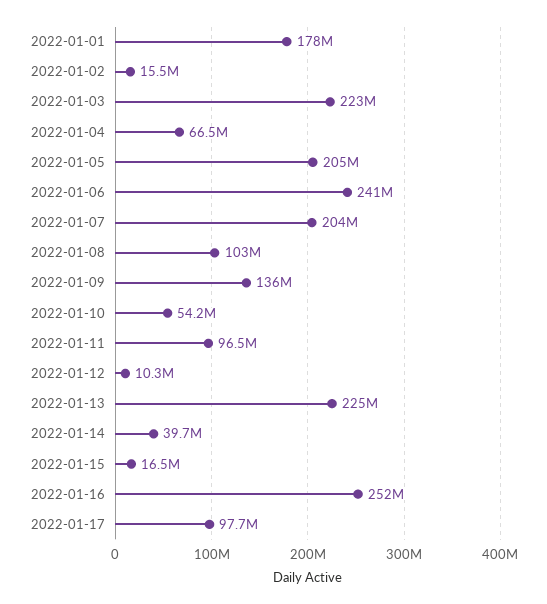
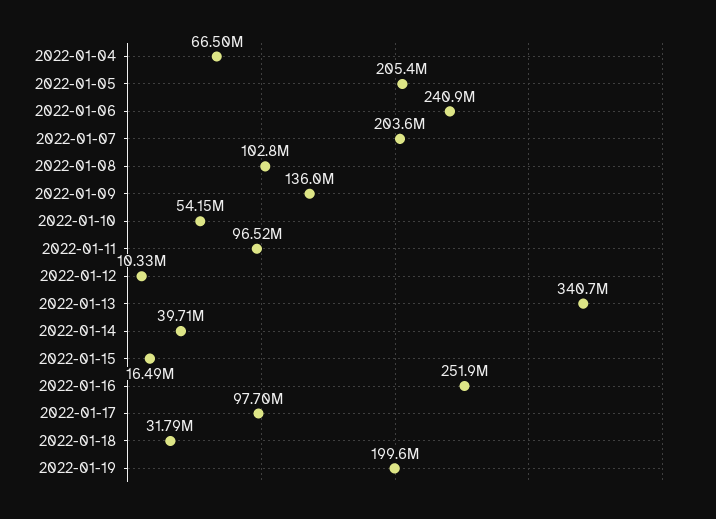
2022-01-01: 178000000 -> none
2022-01-02: 15500000 -> none
2022-01-03: 223000000 -> none
2022-01-13: 225000000 -> 340700000
2022-01-18: none -> 31790000
2022-01-19: none -> 199600000

